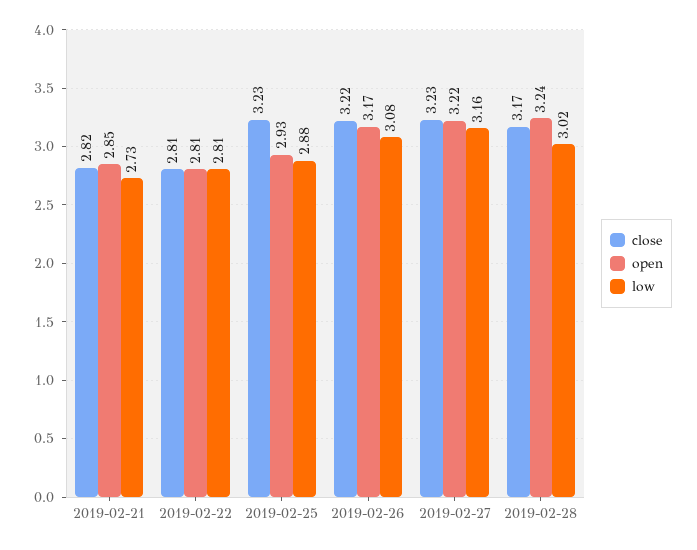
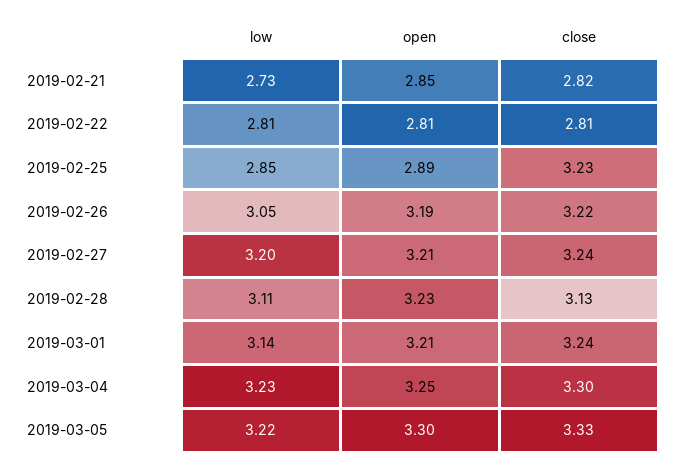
open, 2019-02-25: 2.93 -> 2.89
low, 2019-02-25: 2.88 -> 2.85
open, 2019-02-26: 3.17 -> 3.19
low, 2019-02-26: 3.08 -> 3.05
close, 2019-02-27: 3.23 -> 3.24
open, 2019-02-27: 3.22 -> 3.21
low, 2019-02-27: 3.16 -> 3.2
close, 2019-02-28: 3.17 -> 3.13
open, 2019-02-28: 3.24 -> 3.23
low, 2019-02-28: 3.02 -> 3.11
low, 2019-03-01: none -> 3.14
open, 2019-03-01: none -> 3.21
close, 2019-03-01: none -> 3.24
low, 2019-03-04: none -> 3.23
open, 2019-03-04: none -> 3.25
close, 2019-03-04: none -> 3.3
low, 2019-03-05: none -> 3.22
open, 2019-03-05: none -> 3.3
close, 2019-03-05: none -> 3.33

